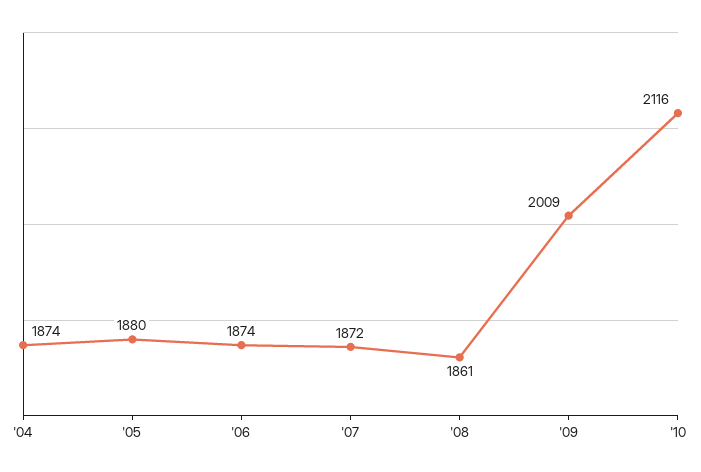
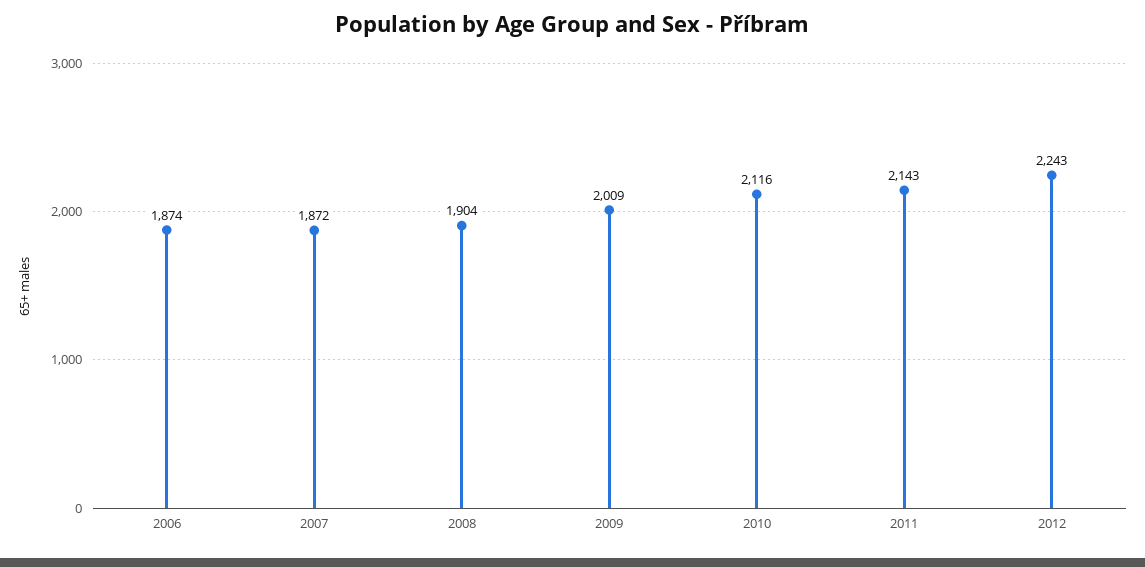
'04: 1874 -> none
'05: 1880 -> none
'08: 1861 -> 1904
2011: none -> 2143
2012: none -> 2243

